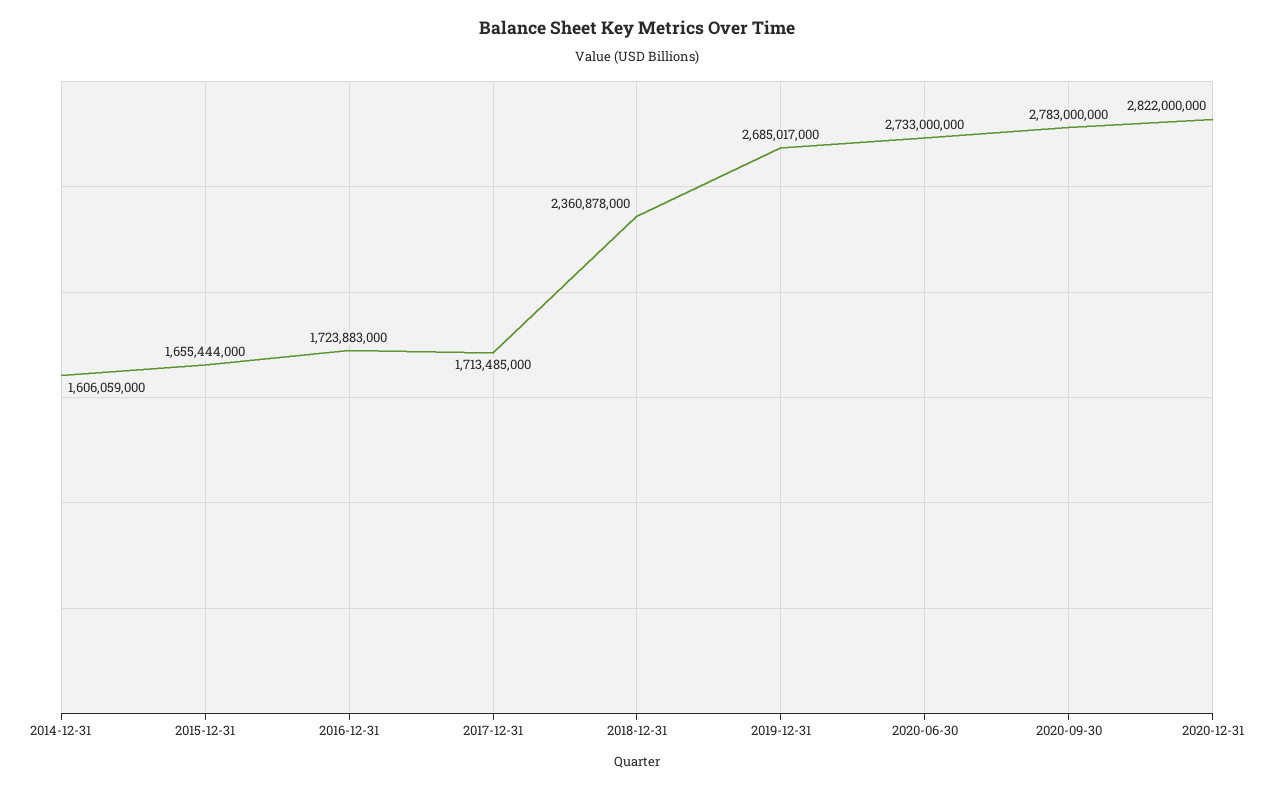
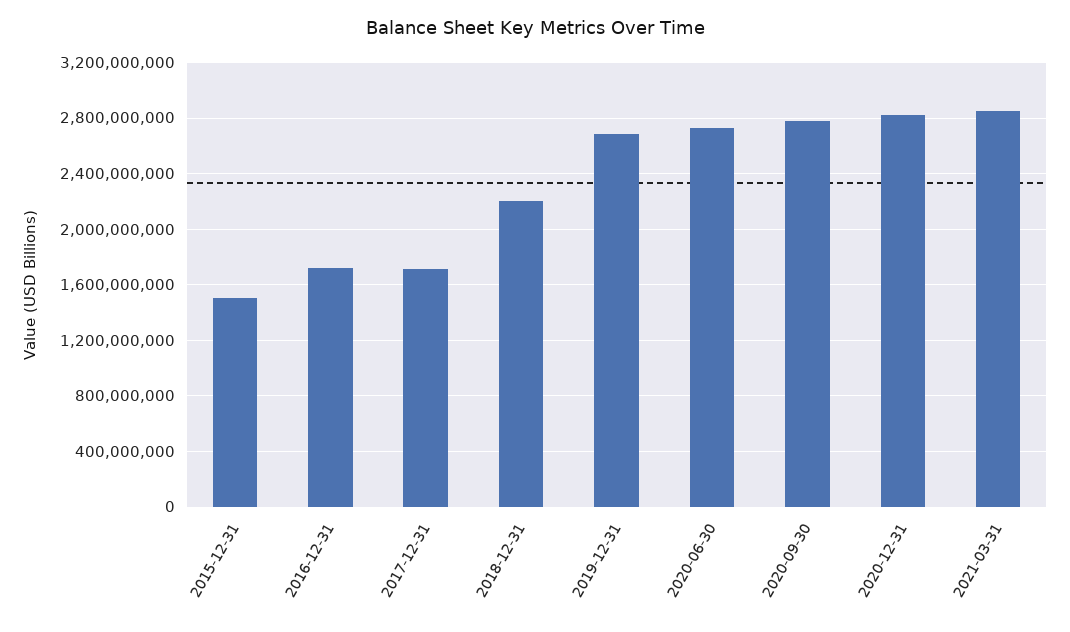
2014-12-31: 1606059000 -> none
2015-12-31: 1655444000 -> 1500000000
2018-12-31: 2360878000 -> 2200000000
2021-03-31: none -> 2850000000

